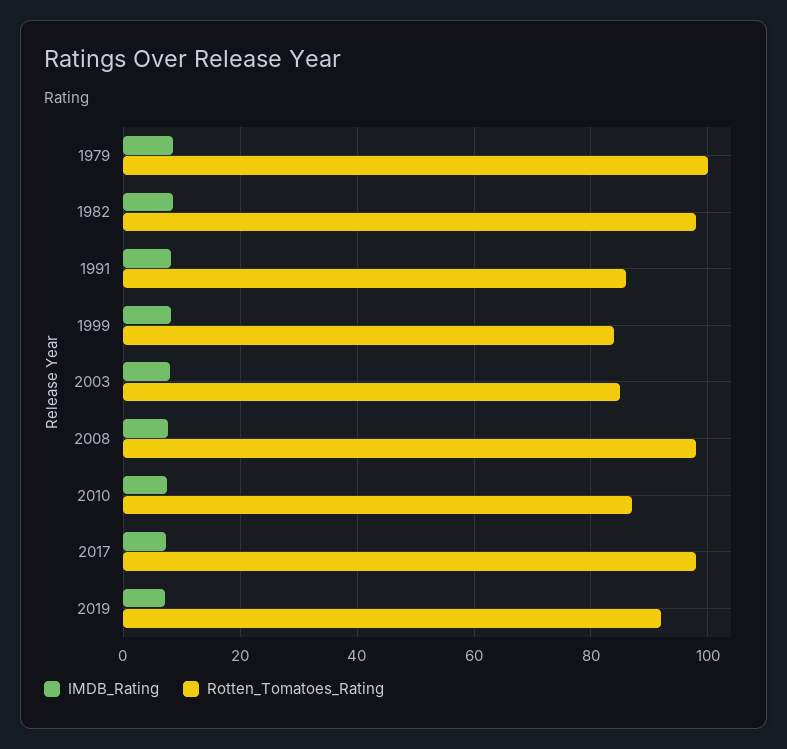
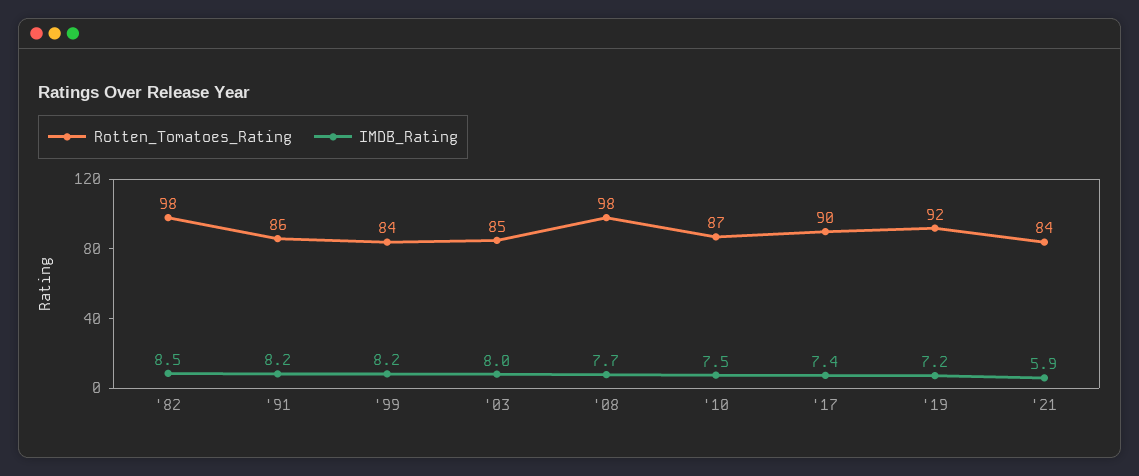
IMDB_Rating, 1979: 8 -> none
Rotten_Tomatoes_Rating, 1979: 100 -> none
Rotten_Tomatoes_Rating, 2017: 98 -> 90
Rotten_Tomatoes_Rating, '21: none -> 84
IMDB_Rating, '21: none -> 5.9

